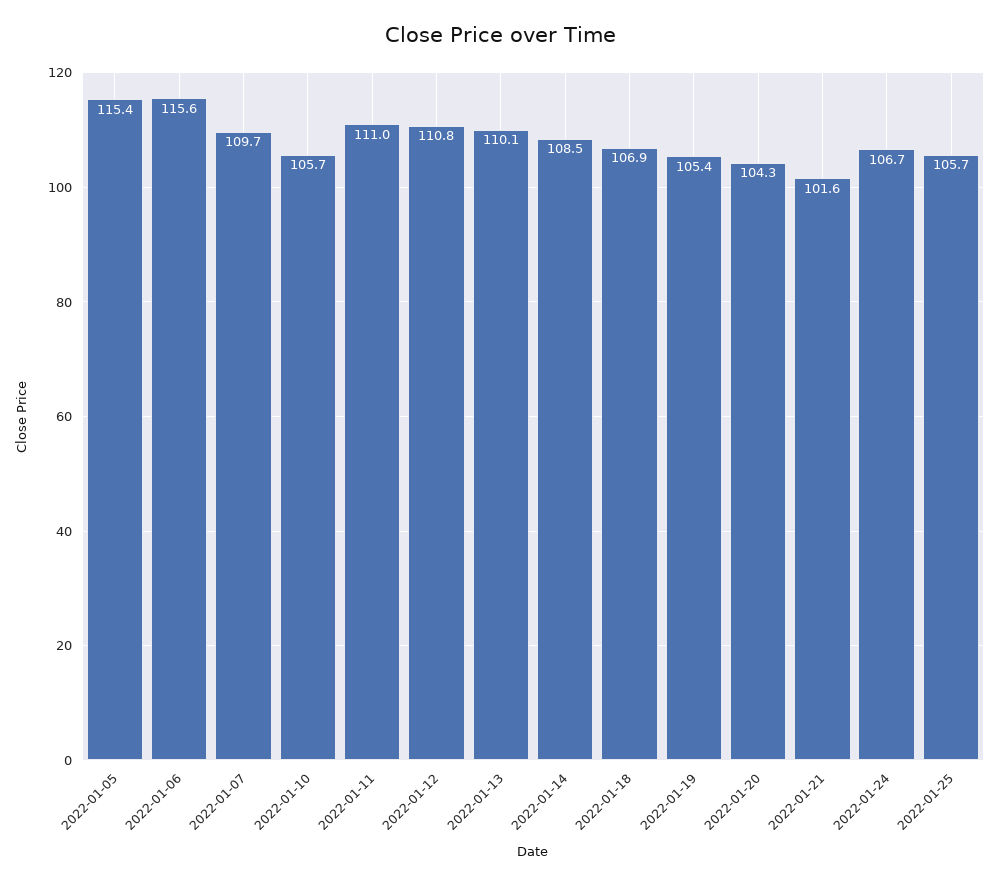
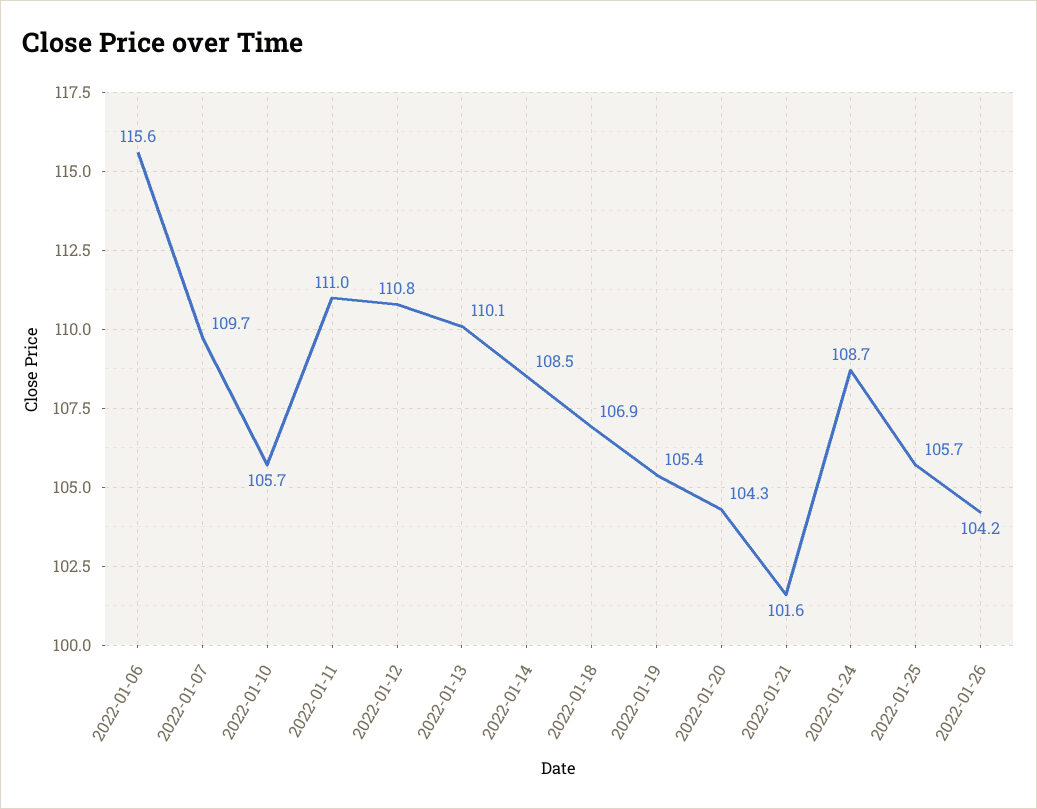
2022-01-05: 115.4 -> none
2022-01-24: 106.7 -> 108.7
2022-01-26: none -> 104.2

